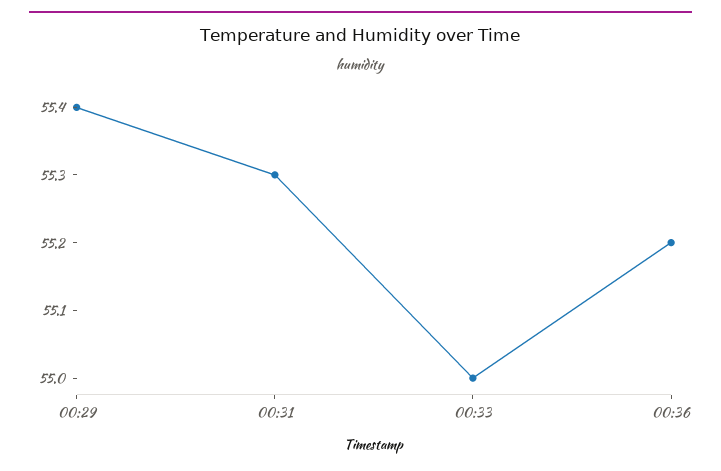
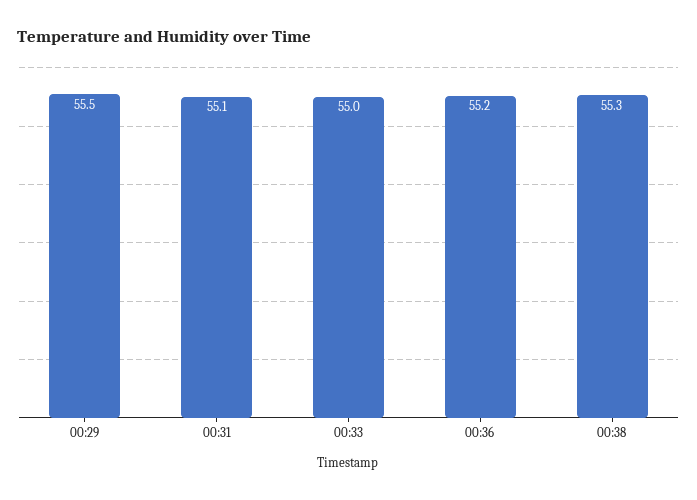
00:29: 55.4 -> 55.5
00:31: 55.3 -> 55.1
00:38: none -> 55.3

